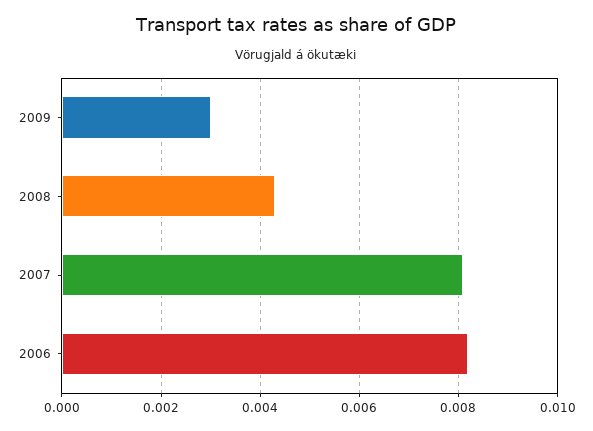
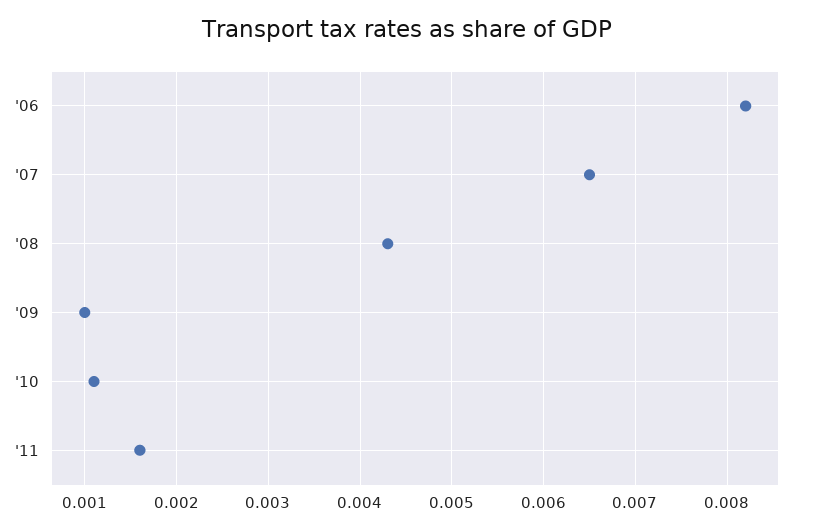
2009: 0.003 -> 0.001
2007: 0.008 -> 0.0065
'10: none -> 0.0011
'11: none -> 0.0016

